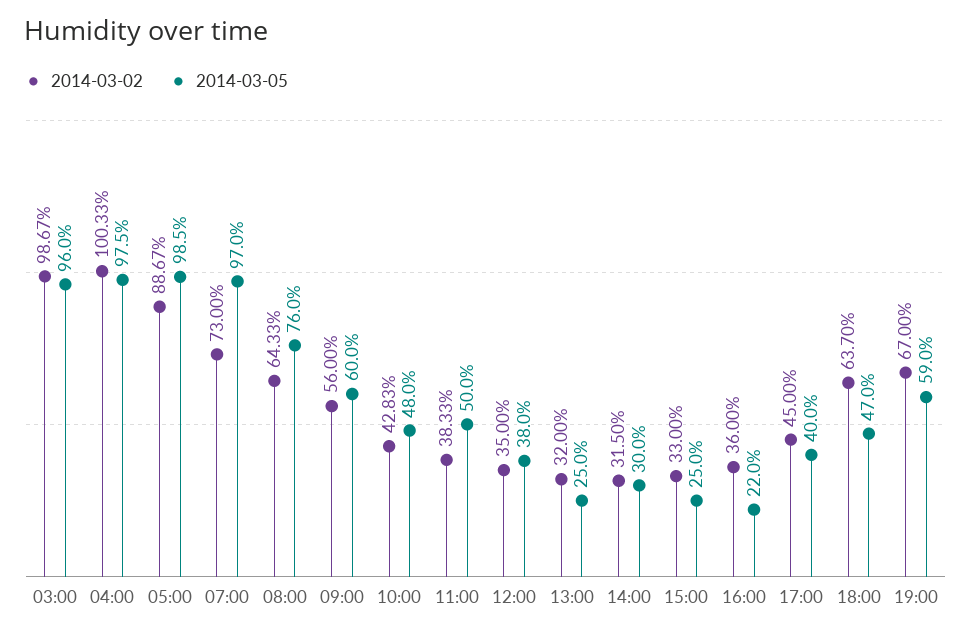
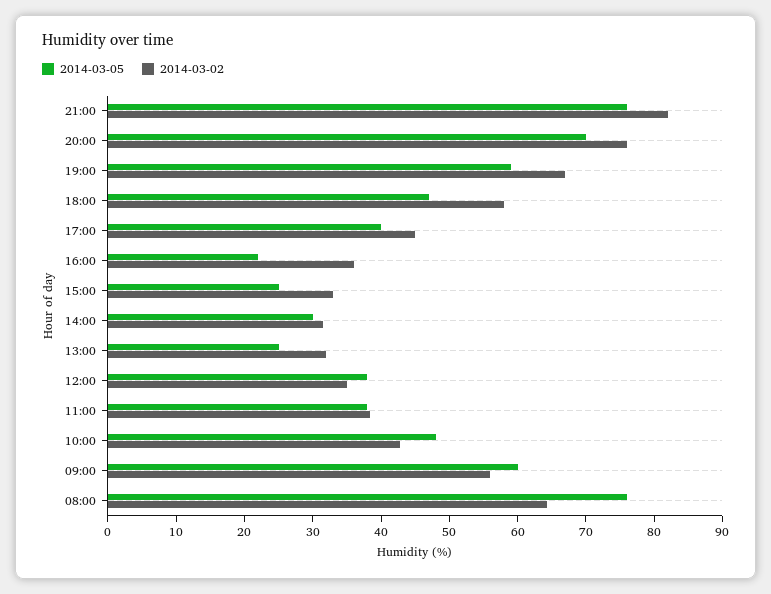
2014-03-02, 03:00: 98.67 -> none
2014-03-05, 03:00: 96 -> none
2014-03-02, 04:00: 100.33 -> none
2014-03-05, 04:00: 97.5 -> none
2014-03-02, 05:00: 88.67 -> none
2014-03-05, 05:00: 98.5 -> none
2014-03-02, 07:00: 73 -> none
2014-03-05, 07:00: 97 -> none
2014-03-05, 11:00: 50 -> 38
2014-03-02, 18:00: 63.7 -> 58
2014-03-05, 21:00: none -> 76
2014-03-02, 21:00: none -> 82
2014-03-05, 20:00: none -> 70
2014-03-02, 20:00: none -> 76

